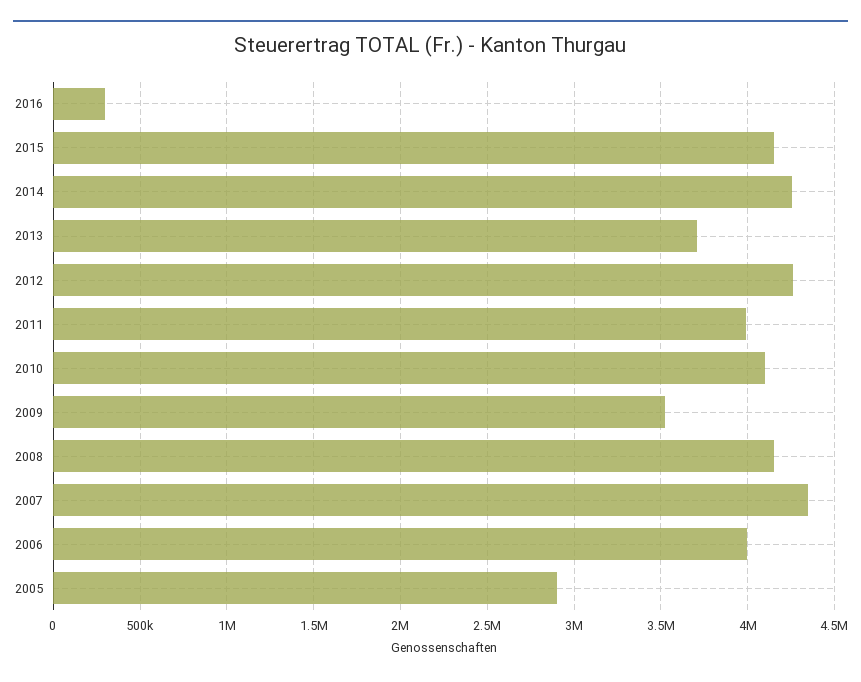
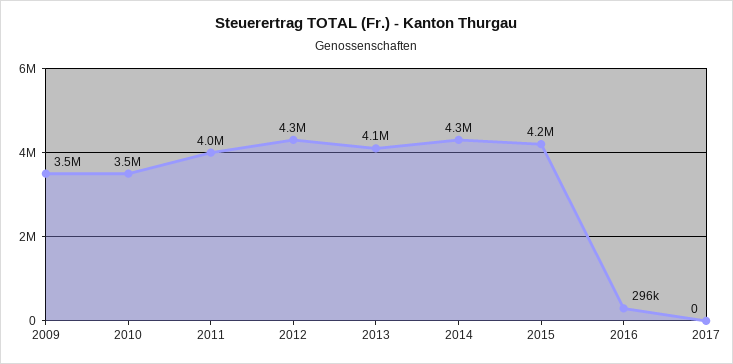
2013: 3700000 -> 4100000
2010: 4100000 -> 3500000
2008: 4150000 -> none
2007: 4350000 -> none
2006: 4000000 -> none
2005: 2900000 -> none
2017: none -> 0

